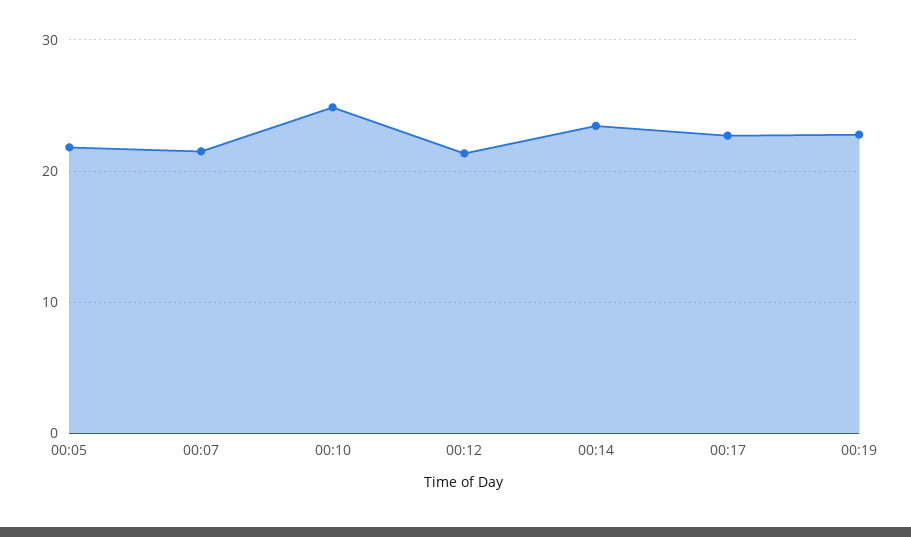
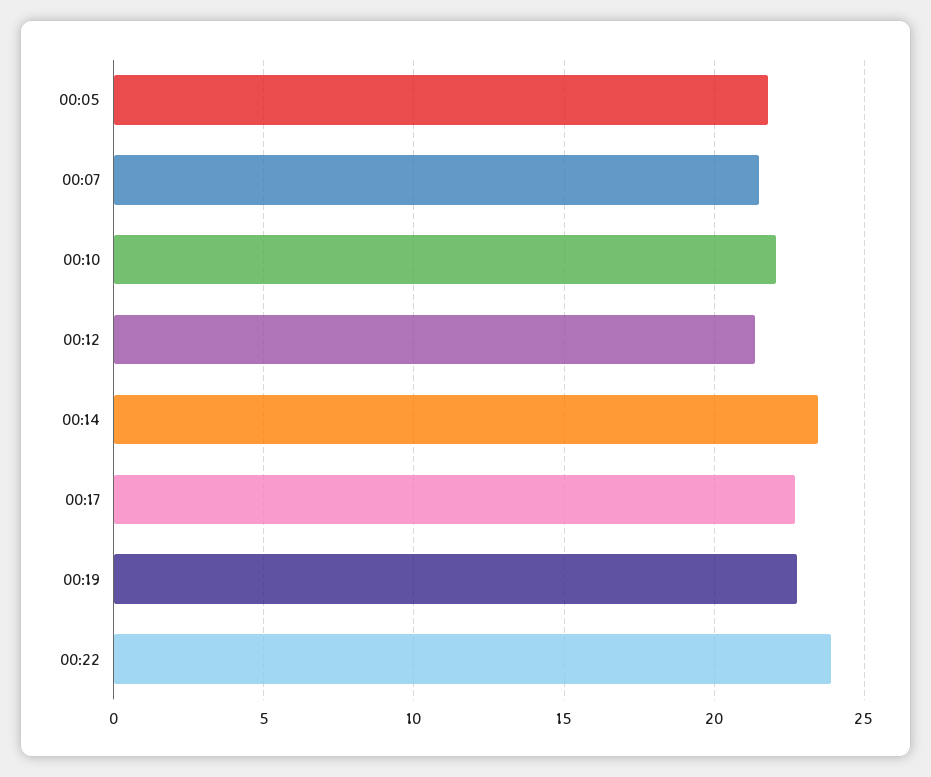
00:10: 25 -> 22
00:22: none -> 24

